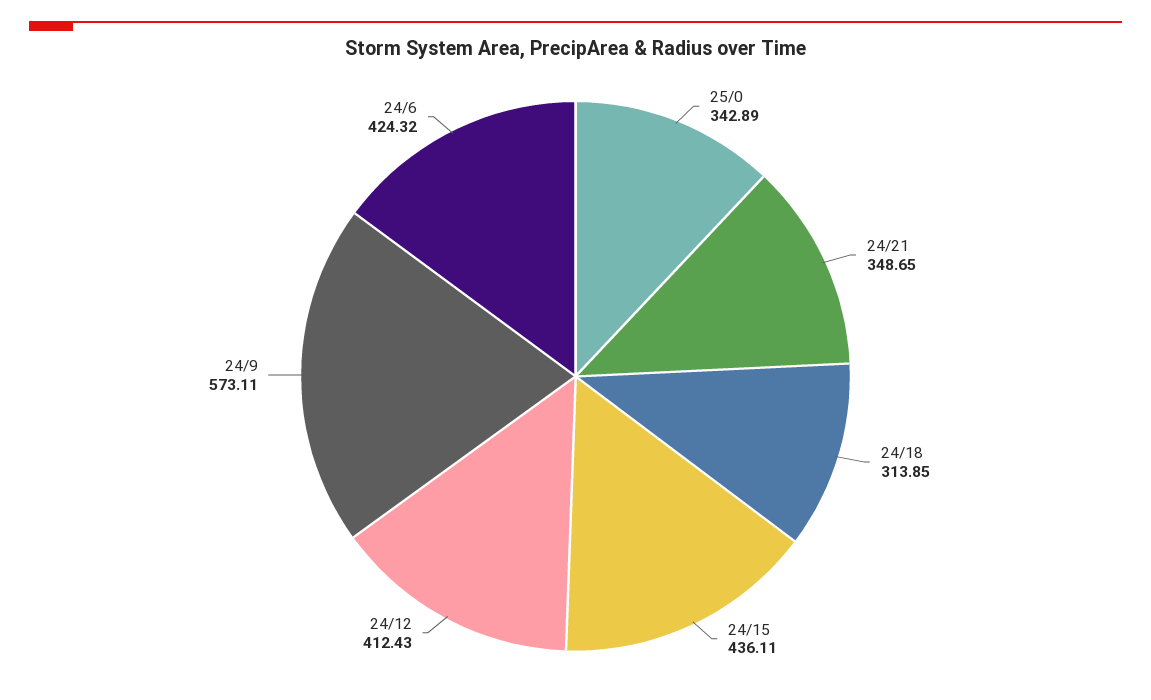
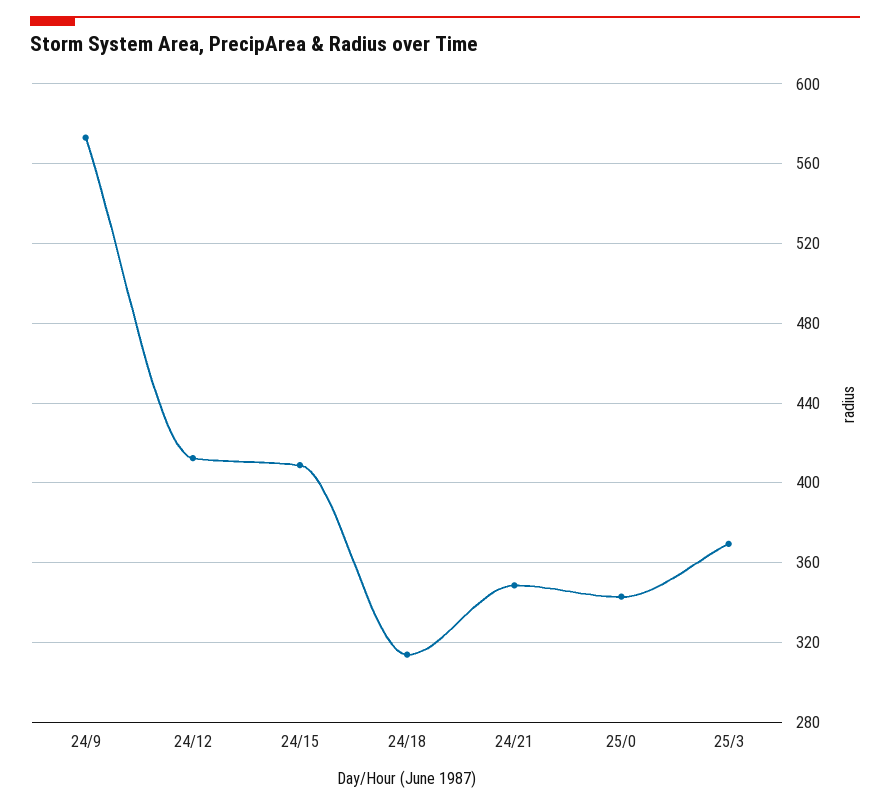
24/15: 436.11 -> 410
24/6: 424.32 -> none
25/3: none -> 370

